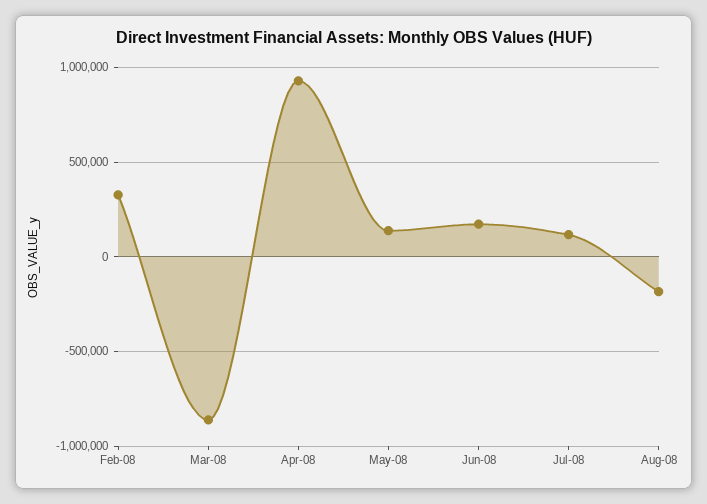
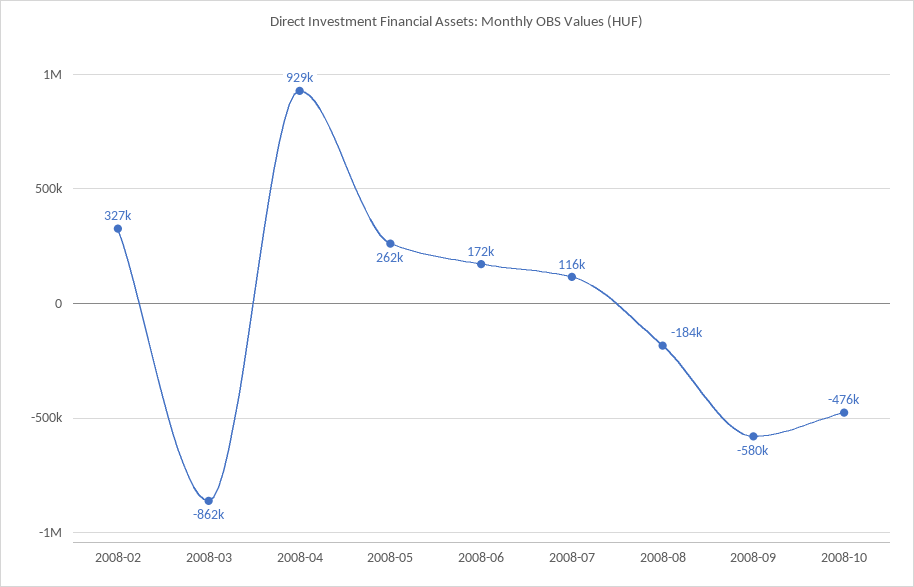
May-08: 150000 -> 262000
2008-09: none -> -580000
2008-10: none -> -476000

